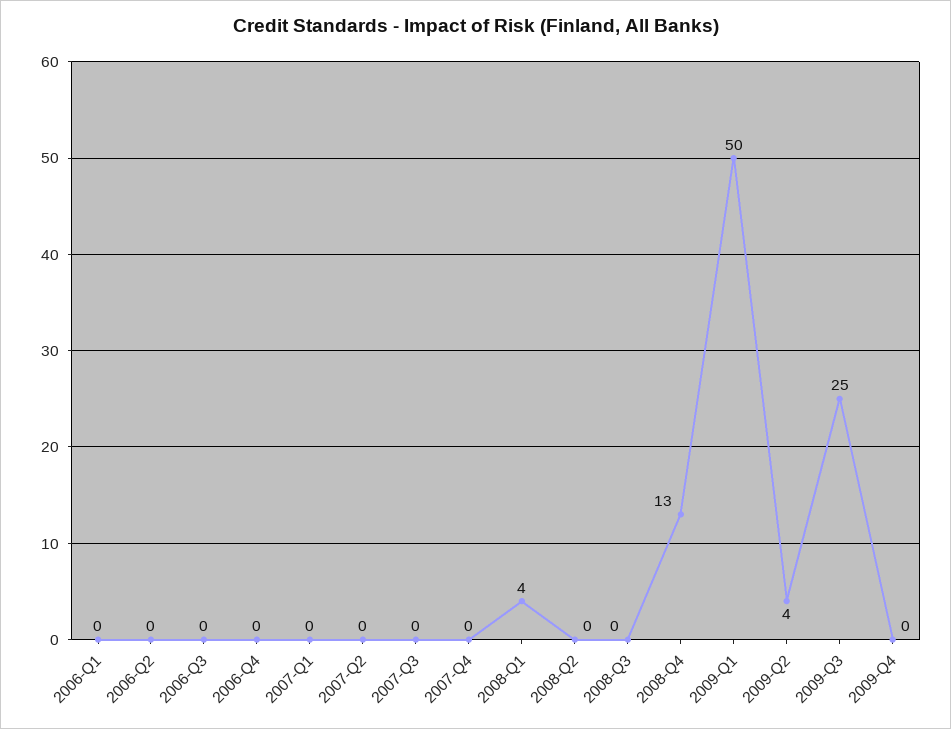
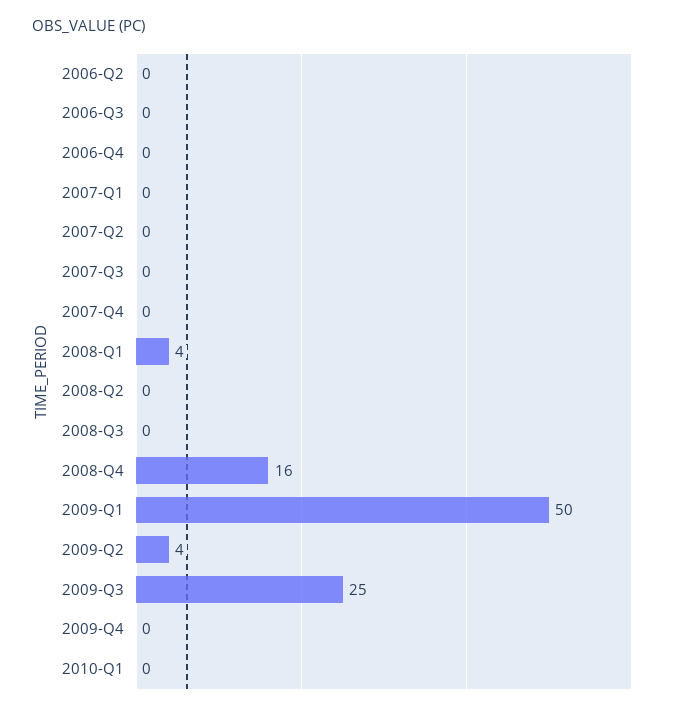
2006-Q1: 0 -> none
2008-Q4: 13 -> 16
2010-Q1: none -> 0

